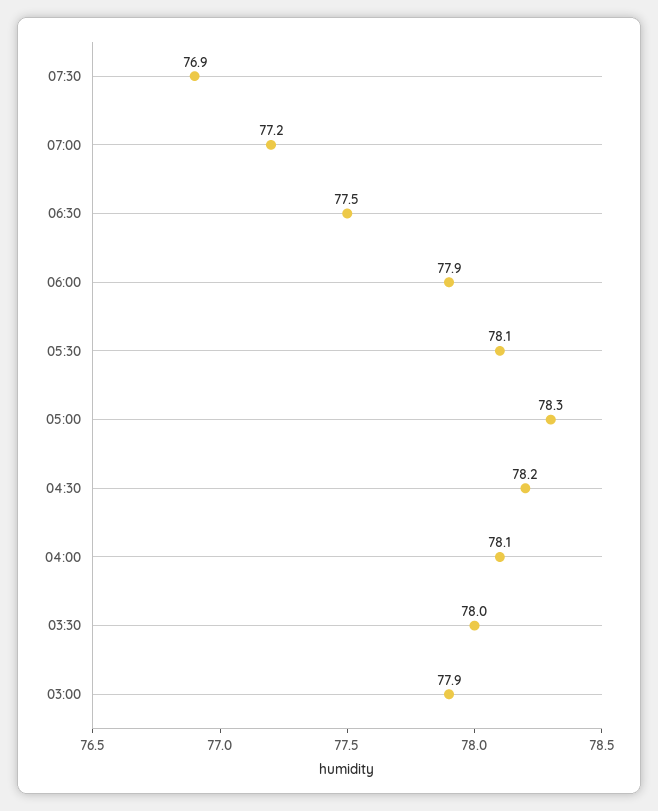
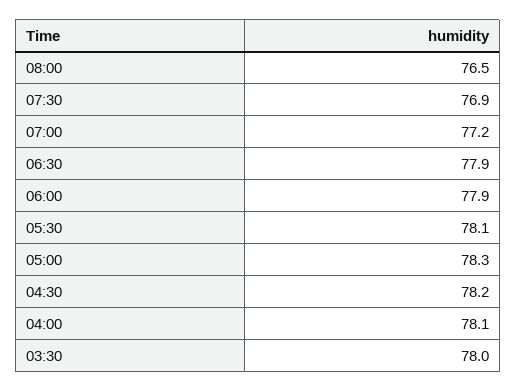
06:30: 77.5 -> 77.9
03:00: 77.9 -> none
08:00: none -> 76.5

